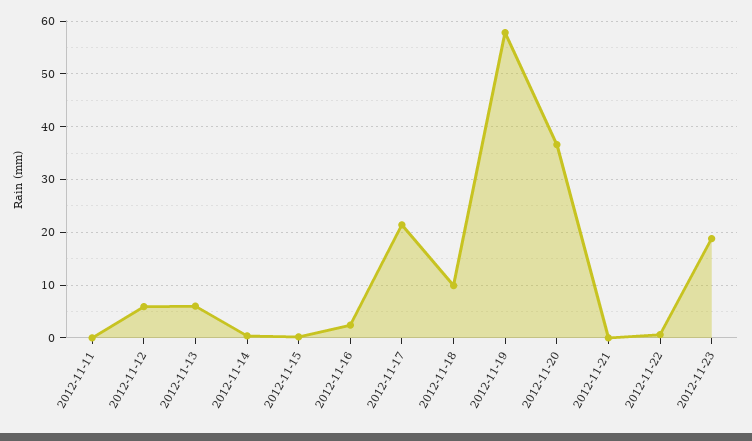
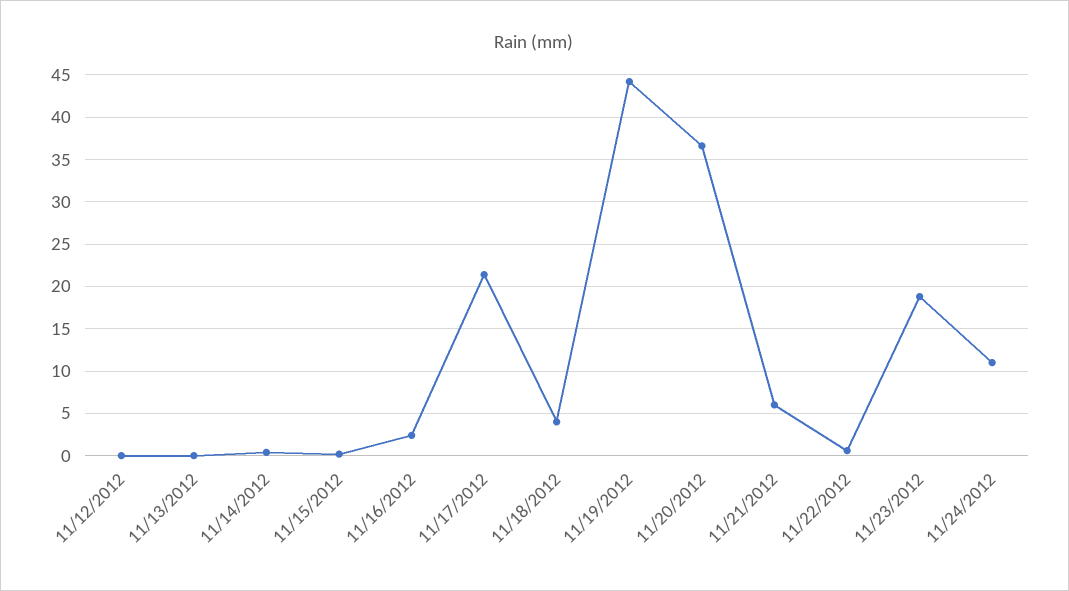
2012-11-11: 0 -> none
2012-11-12: 6 -> 0
2012-11-13: 6 -> 0
2012-11-18: 10 -> 4
2012-11-19: 58 -> 44
2012-11-21: 0 -> 6
11/24/2012: none -> 11

